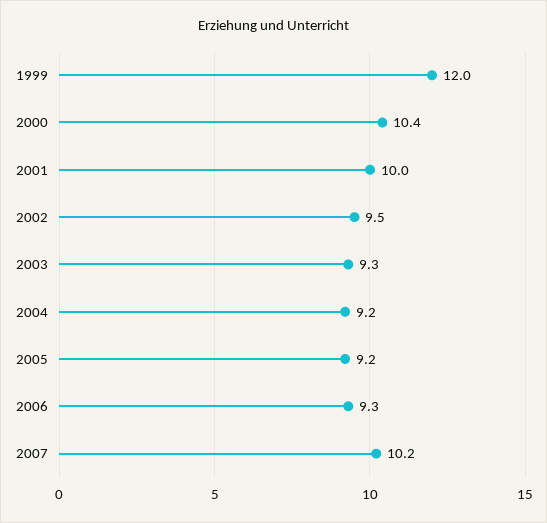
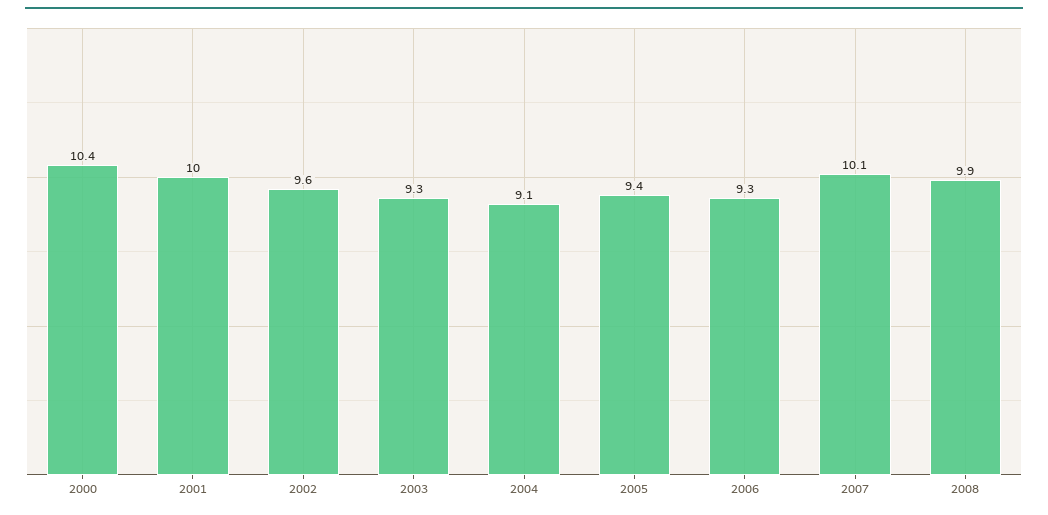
1999: 12 -> none
2002: 9.5 -> 9.6
2004: 9.2 -> 9.1
2005: 9.2 -> 9.4
2007: 10.2 -> 10.1
2008: none -> 9.9

